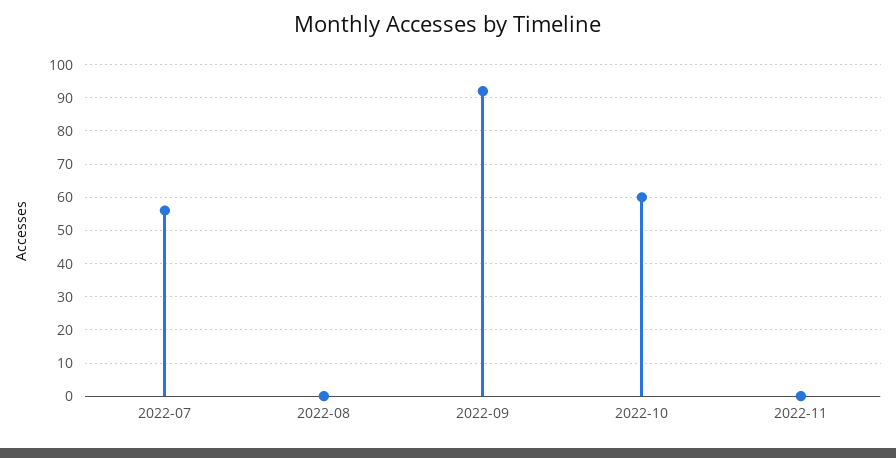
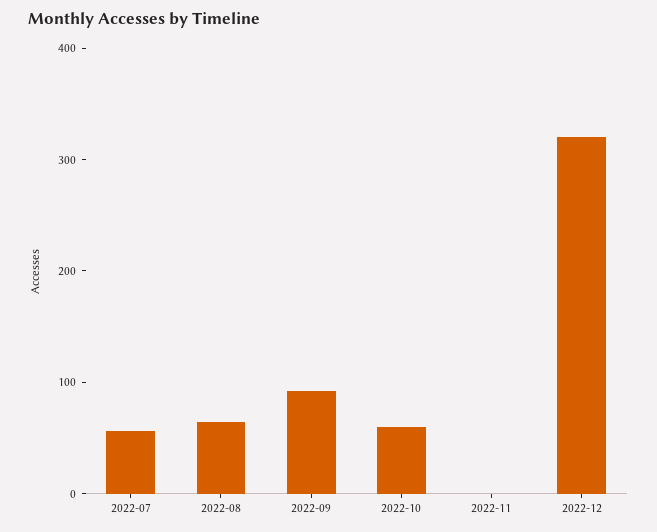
2022-08: 0 -> 60
2022-12: none -> 320

